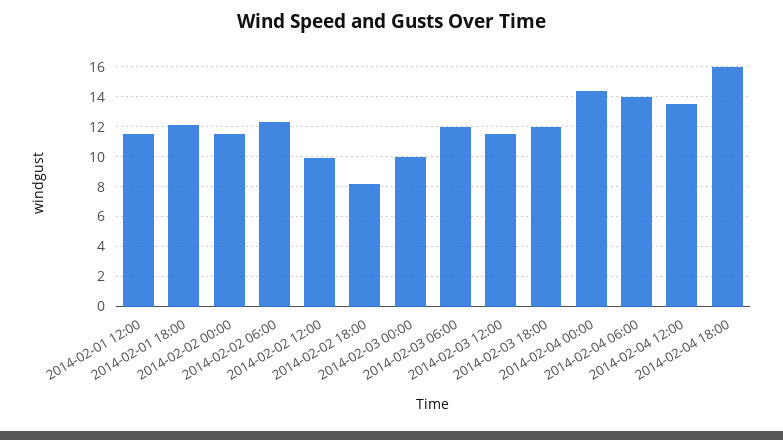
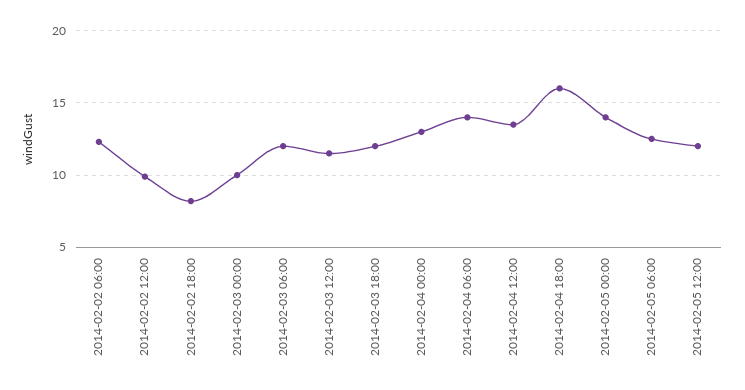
2014-02-01 12:00: 11.5 -> none
2014-02-01 18:00: 12 -> none
2014-02-02 00:00: 11.5 -> none
2014-02-04 00:00: 14.5 -> 13
2014-02-05 00:00: none -> 14
2014-02-05 06:00: none -> 12.5
2014-02-05 12:00: none -> 12

